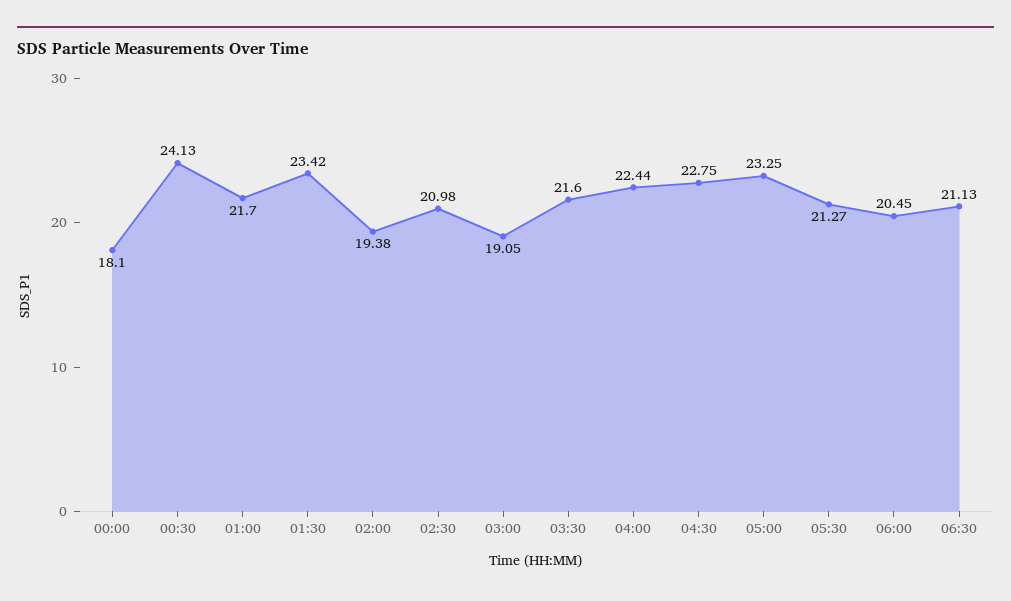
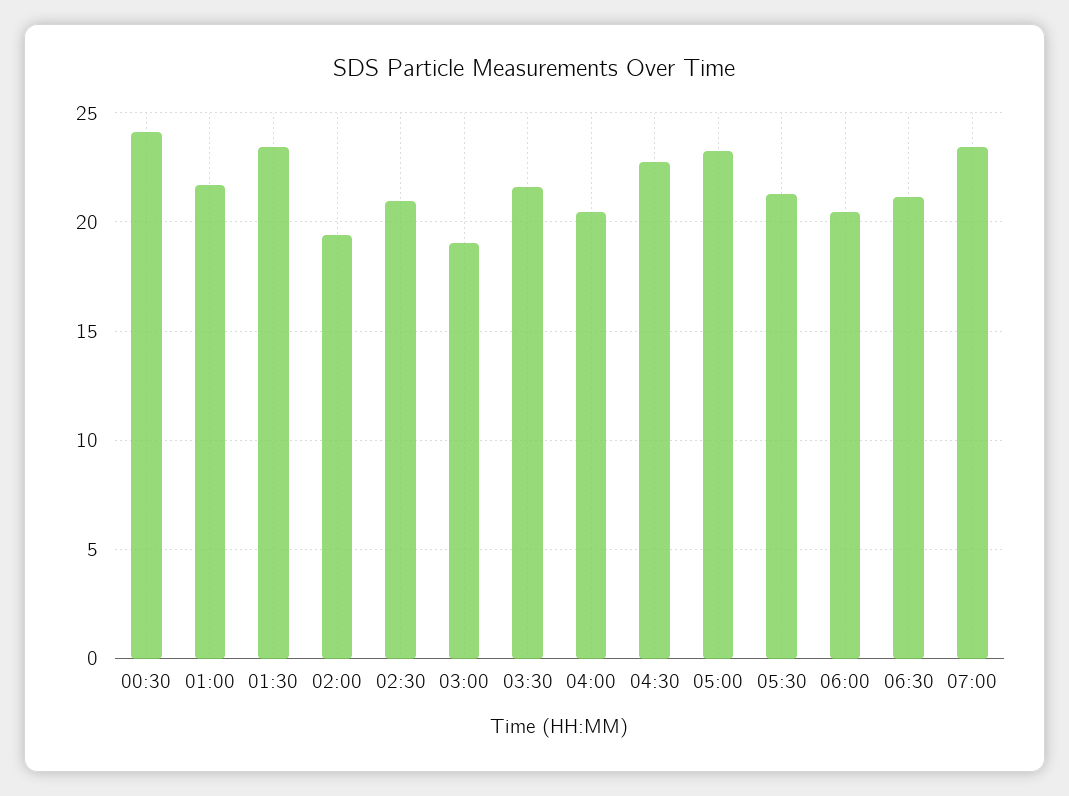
00:00: 18.1 -> none
04:00: 22.44 -> 20.5
07:00: none -> 23.5

